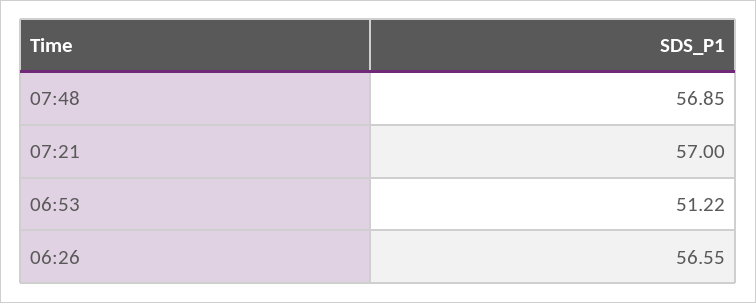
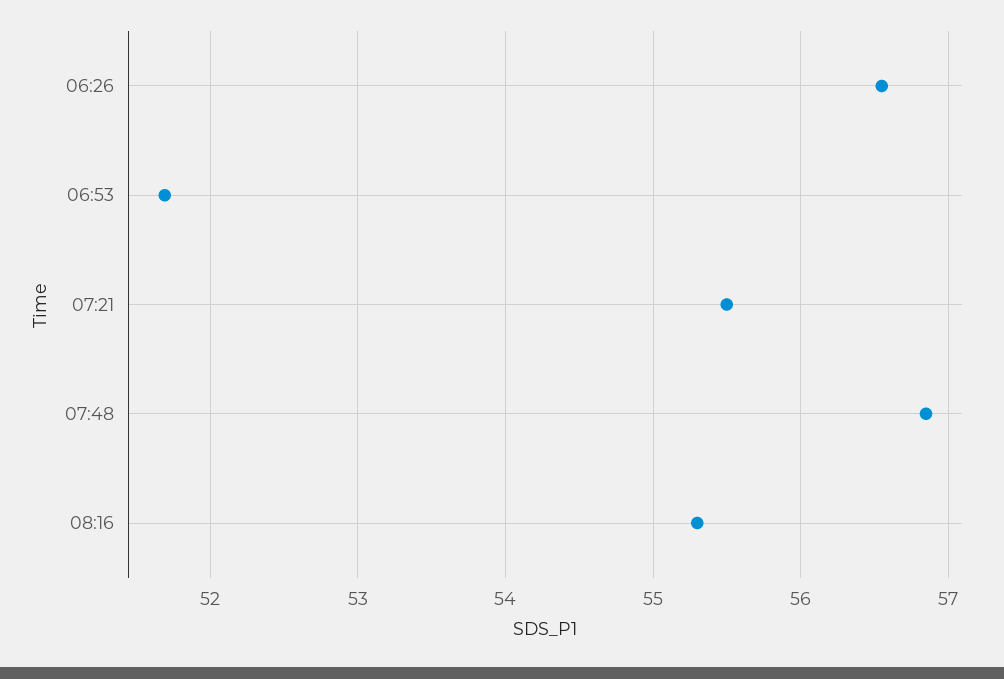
07:21: 57 -> 55.5
06:53: 51.22 -> 51.7
08:16: none -> 55.3

